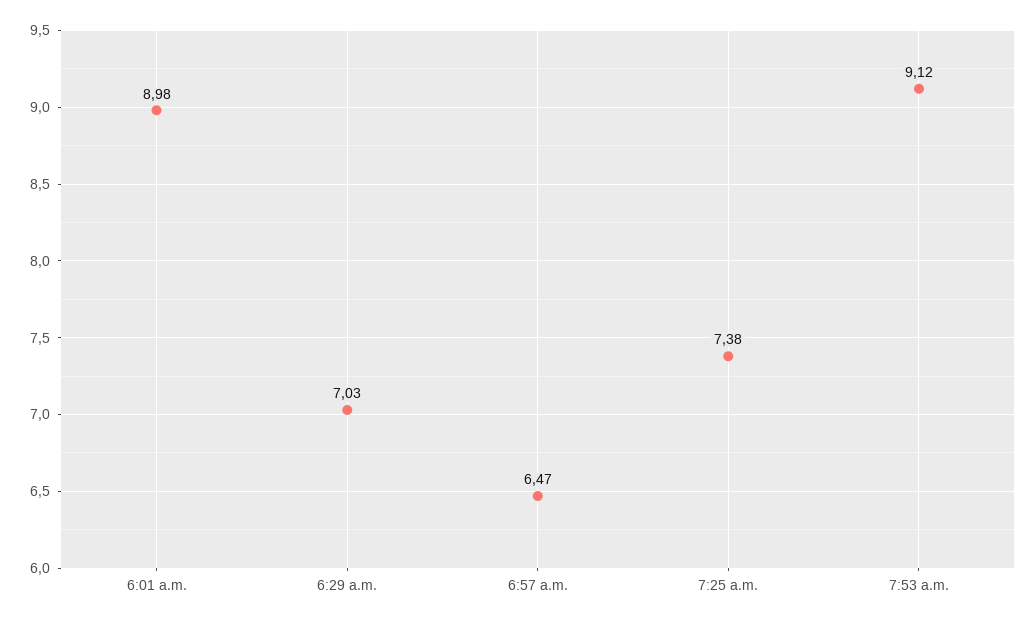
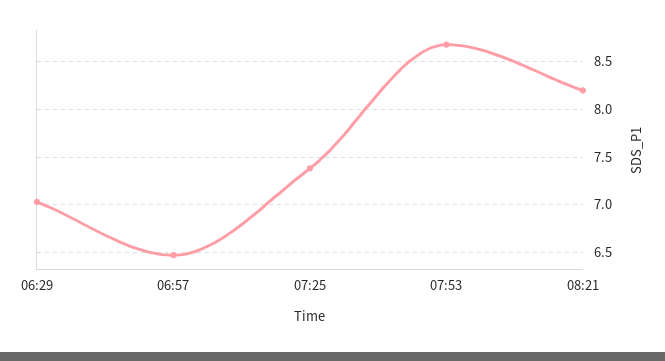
6:01 a.m.: 8.98 -> none
7:53 a.m.: 9.12 -> 8.7
08:21: none -> 8.2

